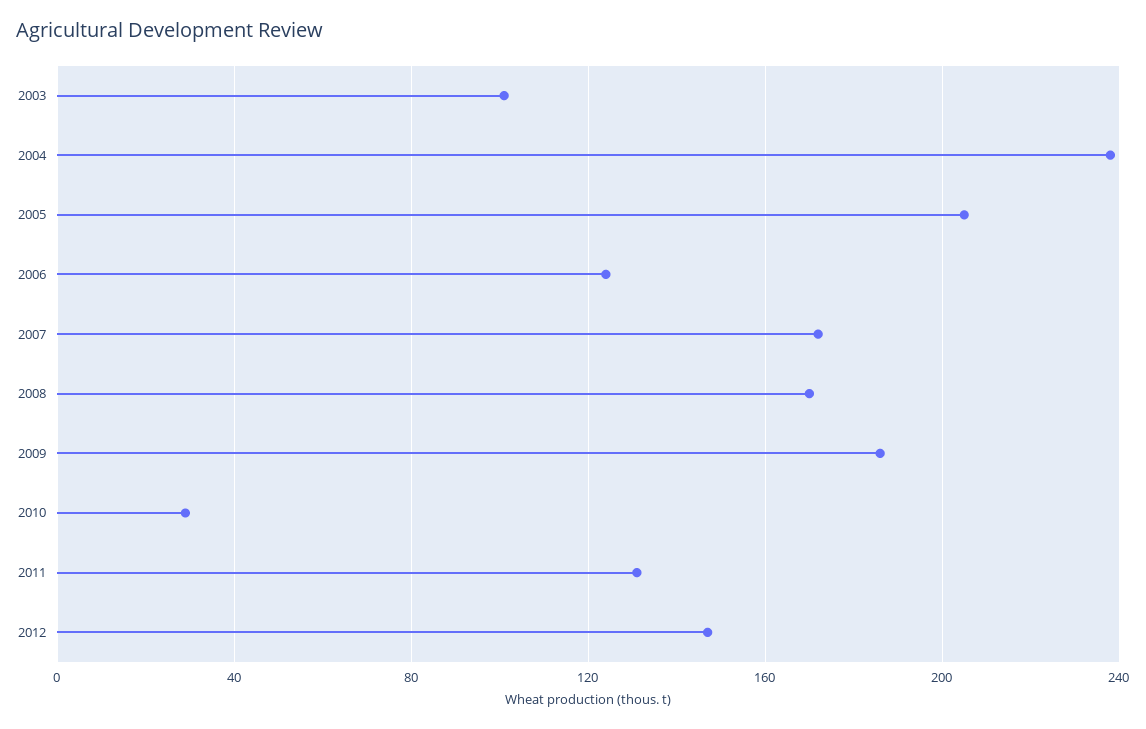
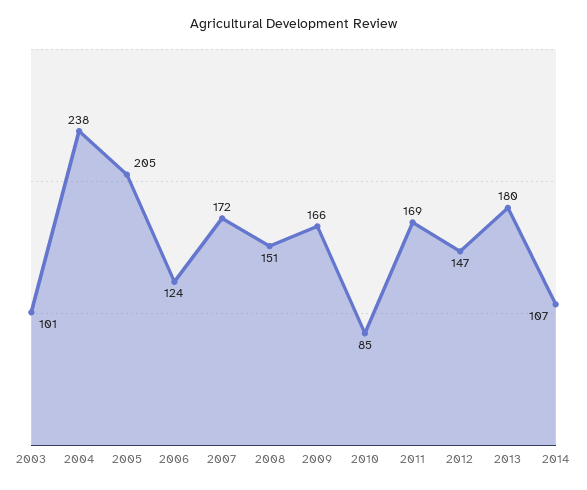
2008: 170 -> 151
2009: 185 -> 166
2010: 30 -> 85
2011: 130 -> 169
2013: none -> 180
2014: none -> 107

